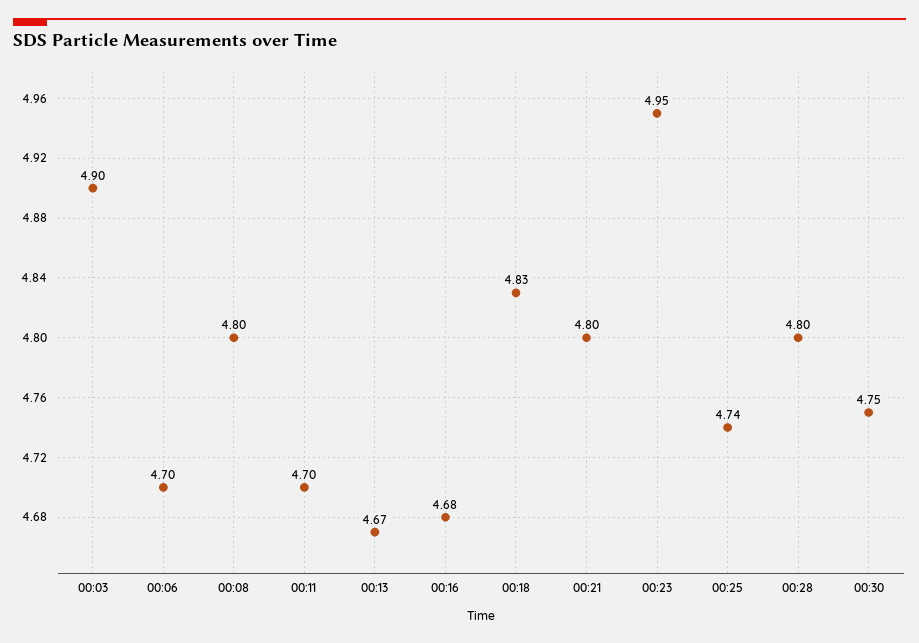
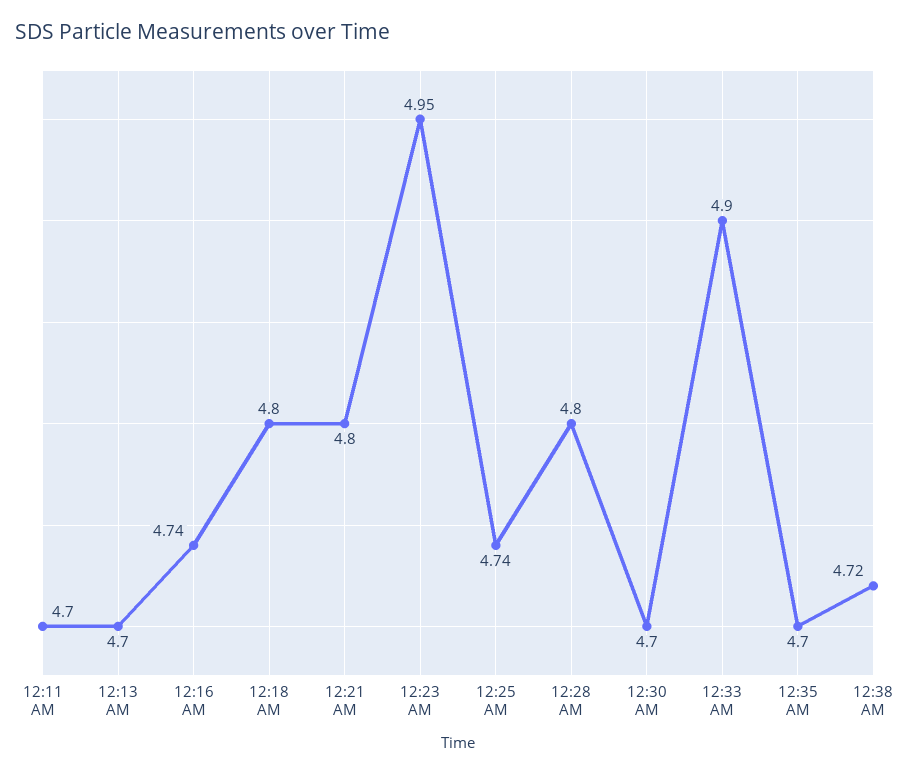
00:03: 4.9 -> none
00:06: 4.7 -> none
00:08: 4.8 -> none
00:13: 4.67 -> 4.7
00:16: 4.68 -> 4.74
00:18: 4.83 -> 4.8
00:30: 4.75 -> 4.7
12:33 AM: none -> 4.9
12:35 AM: none -> 4.7
12:38 AM: none -> 4.72

